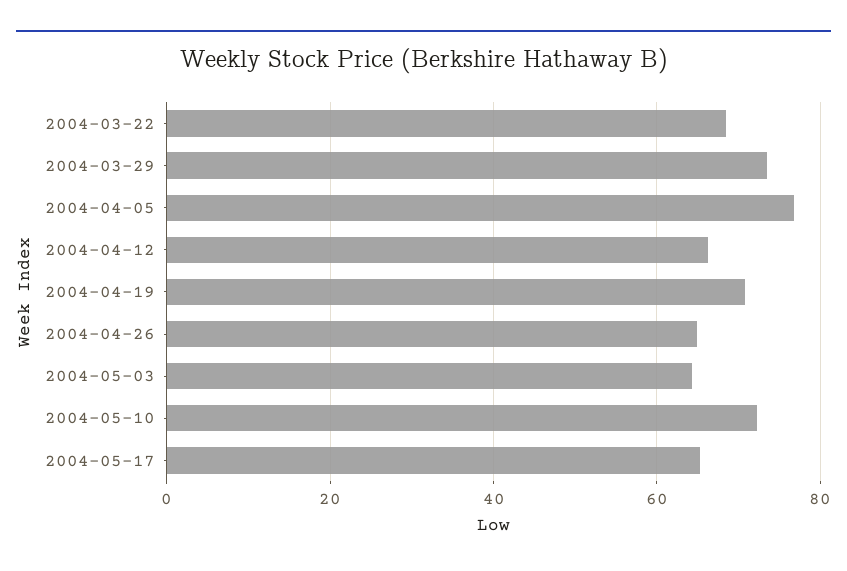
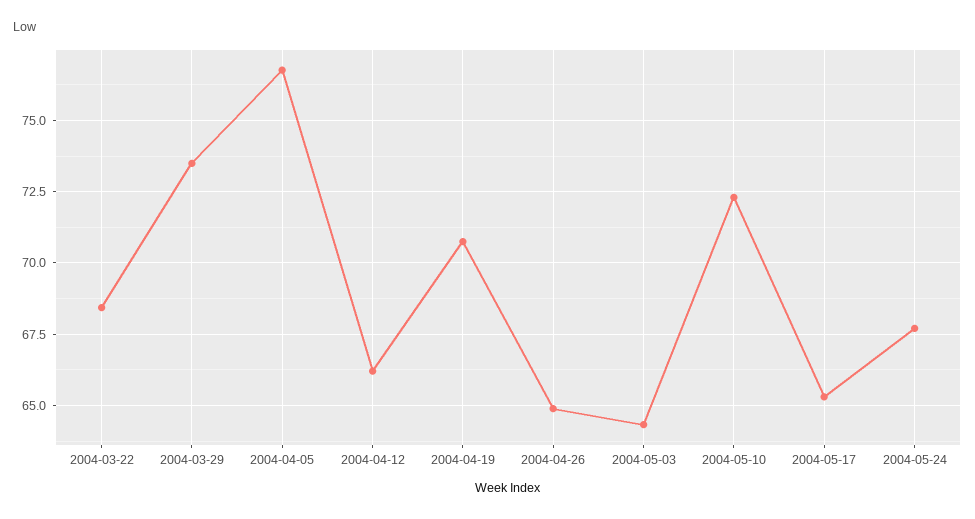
2004-05-24: none -> 67.75

